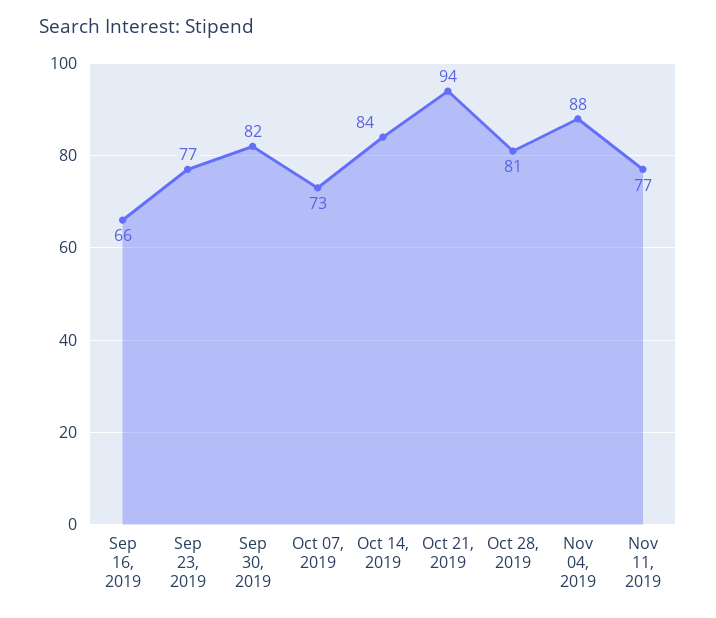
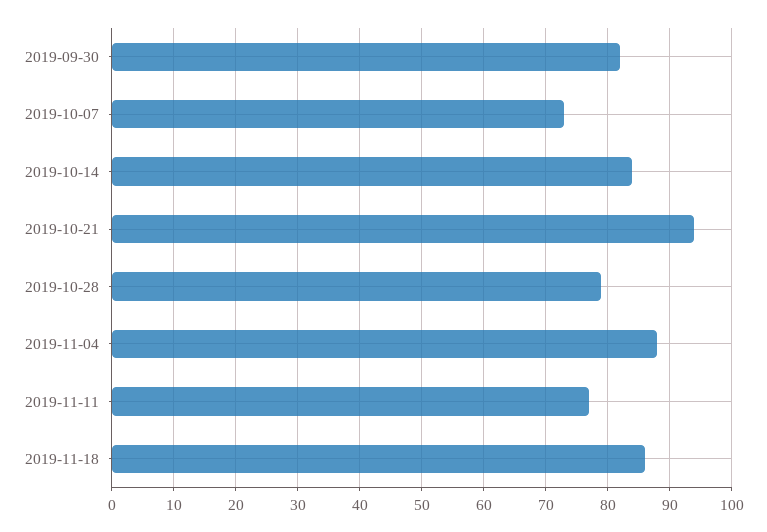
Sep 16, 2019: 66 -> none
Sep 23, 2019: 77 -> none
Oct 28, 2019: 81 -> 79
2019-11-18: none -> 86

